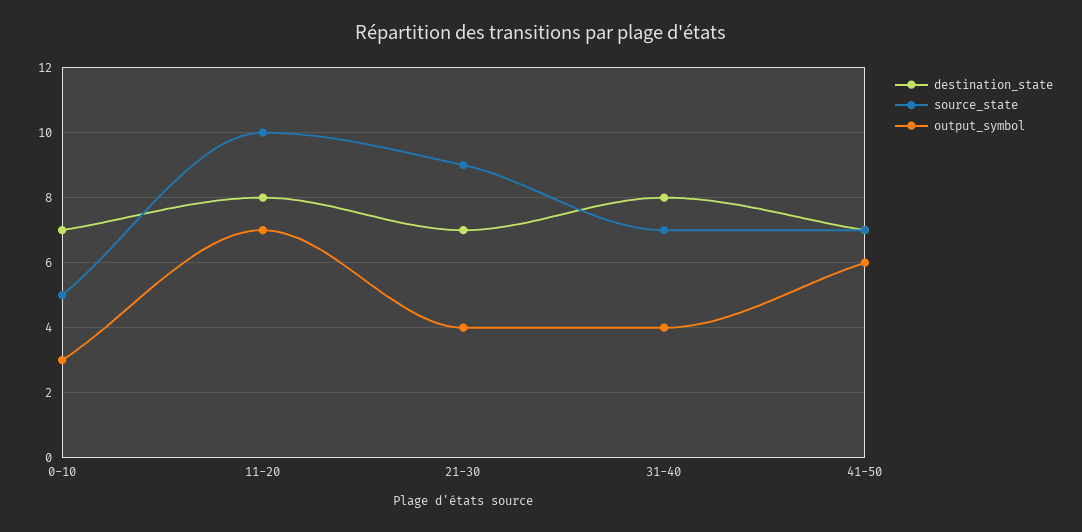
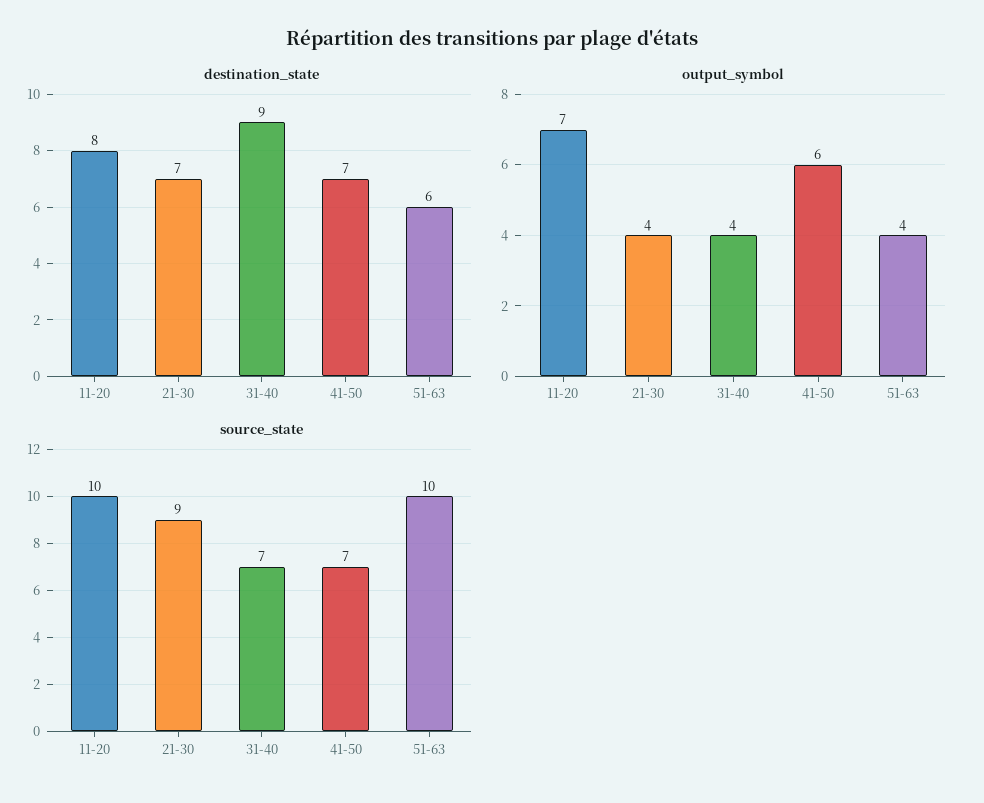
destination_state, 0-10: 7 -> none
source_state, 0-10: 5 -> none
output_symbol, 0-10: 3 -> none
destination_state, 31-40: 8 -> 9
destination_state, 51-63: none -> 6
output_symbol, 51-63: none -> 4
source_state, 51-63: none -> 10

